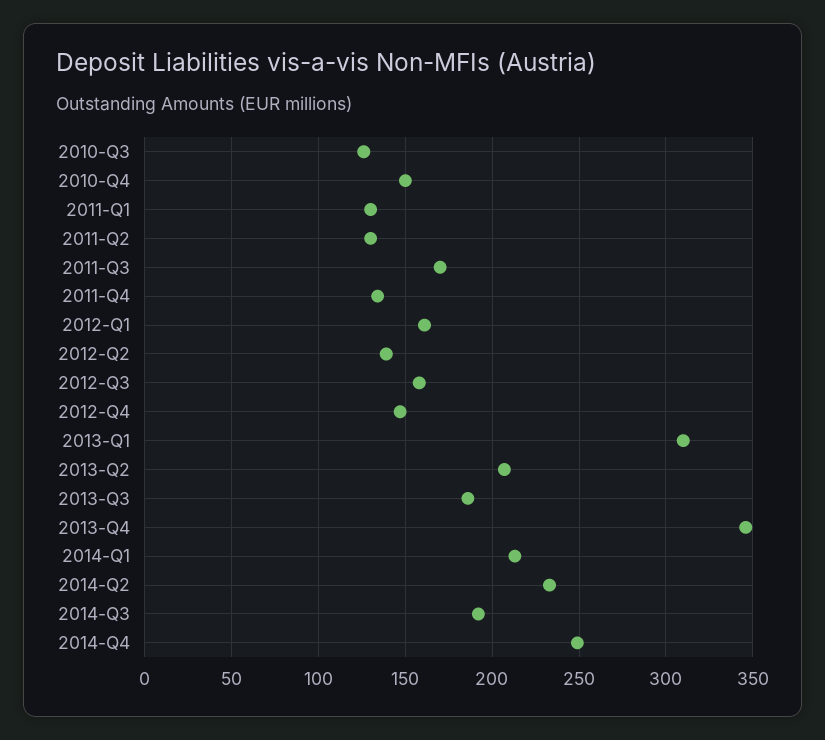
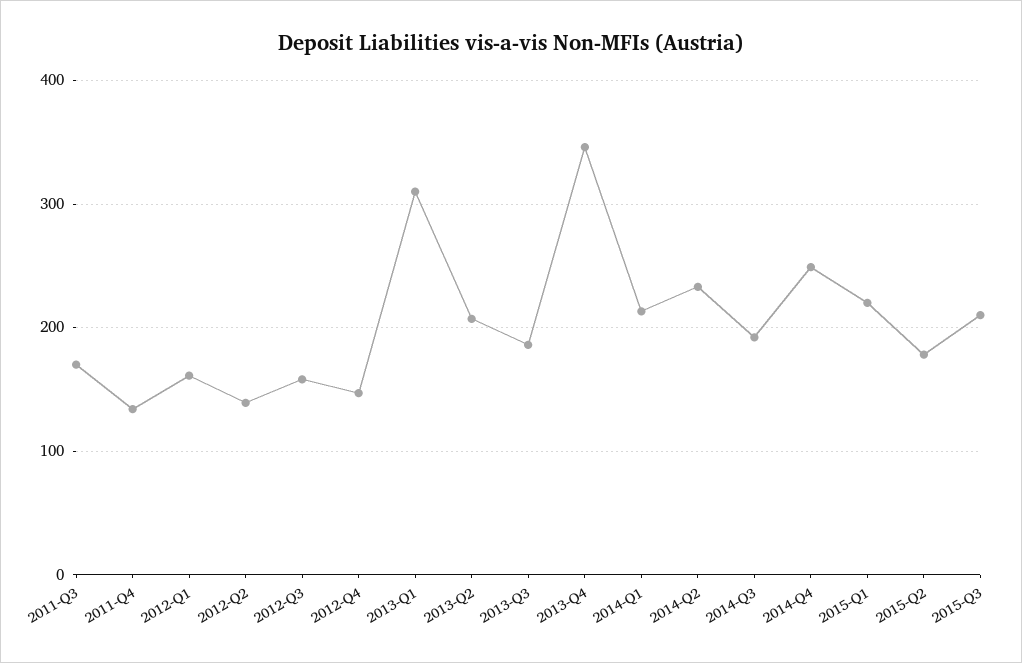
2010-Q3: 125 -> none
2010-Q4: 150 -> none
2011-Q1: 130 -> none
2011-Q2: 130 -> none
2015-Q1: none -> 220
2015-Q2: none -> 180
2015-Q3: none -> 210

